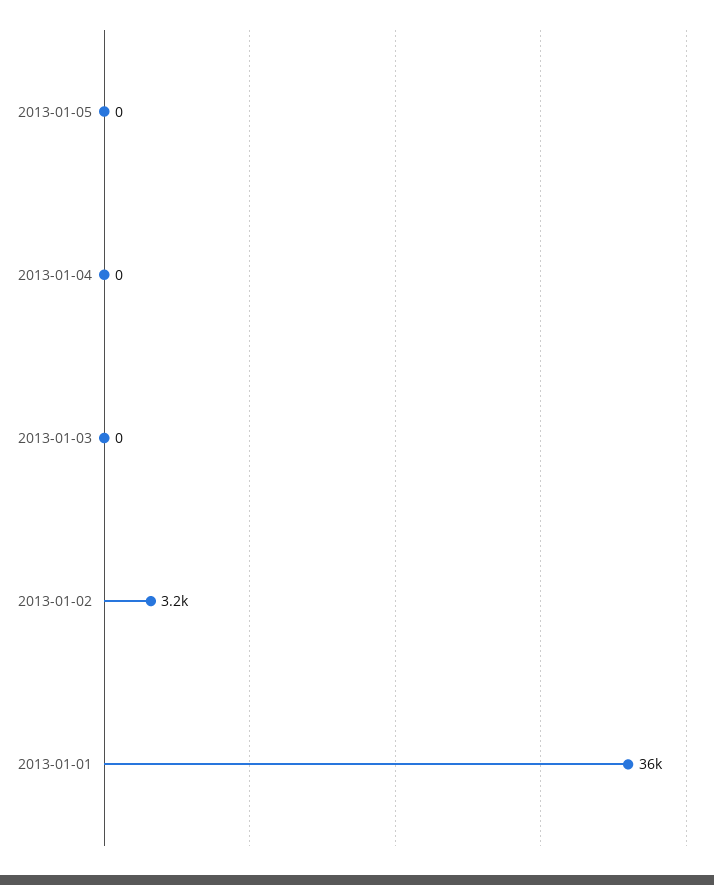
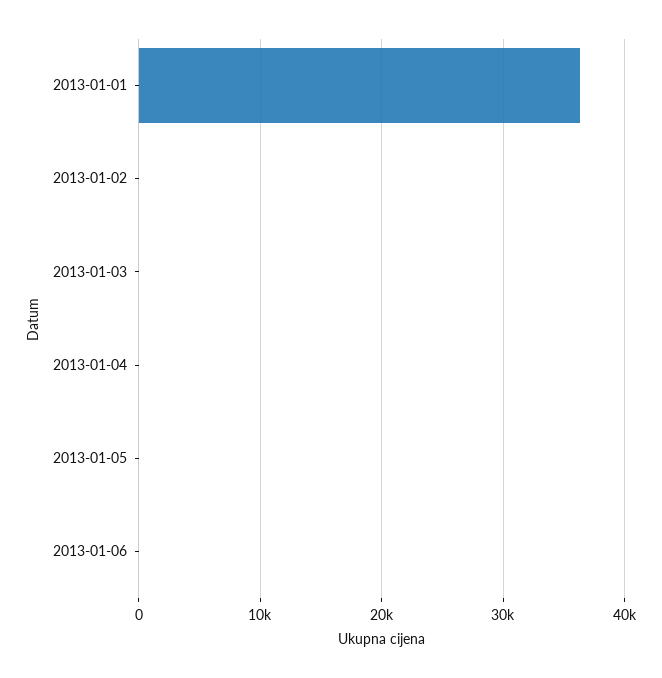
2013-01-02: 3200 -> 0
2013-01-06: none -> 0

